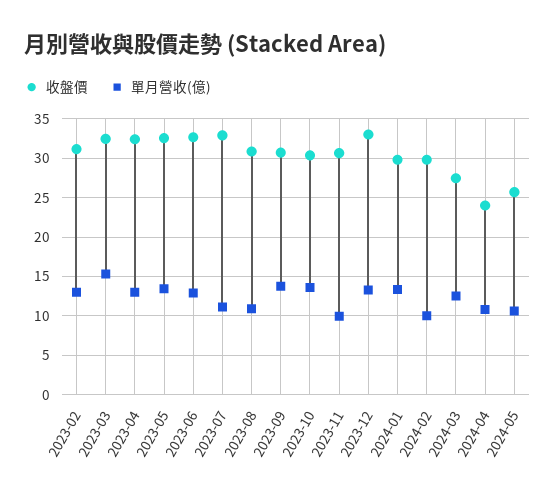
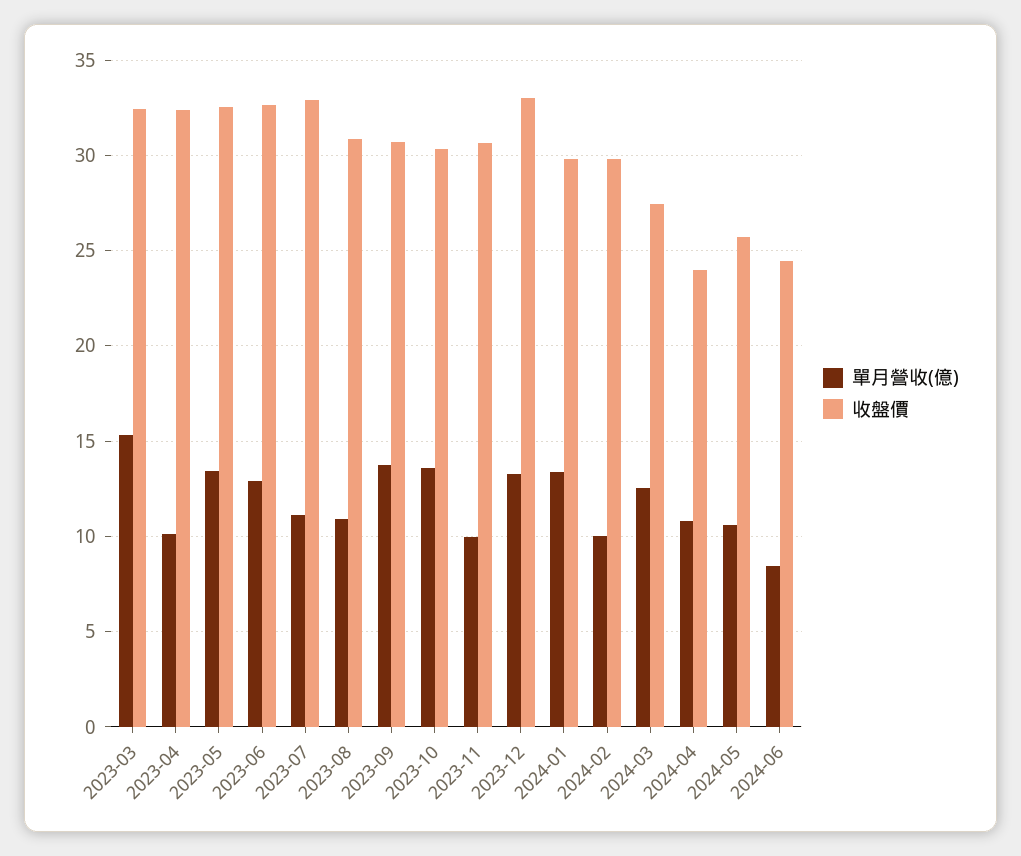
收盤價, 2023-02: 31 -> none
單月營收(億), 2023-02: 13 -> none
單月營收(億), 2023-04: 13 -> 10
單月營收(億), 2024-06: none -> 8.5
收盤價, 2024-06: none -> 24.5

